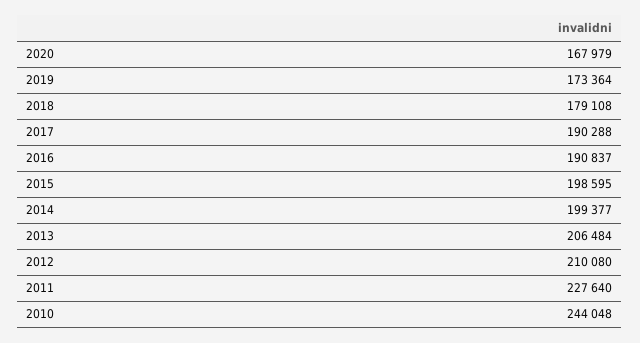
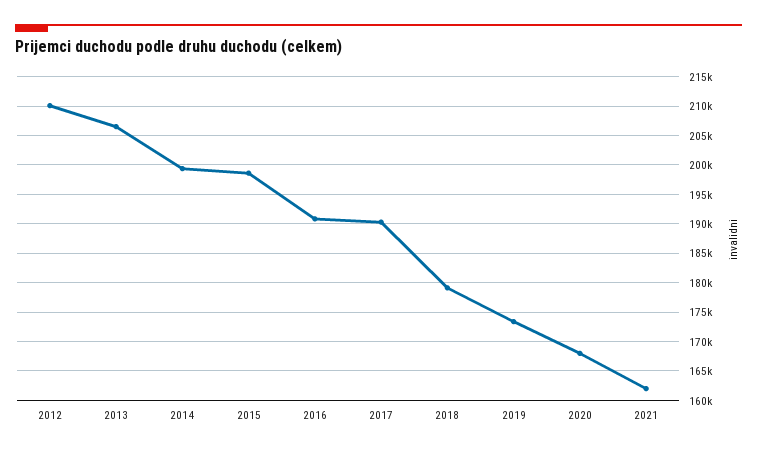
2011: 227640 -> none
2010: 244048 -> none
2021: none -> 162500

